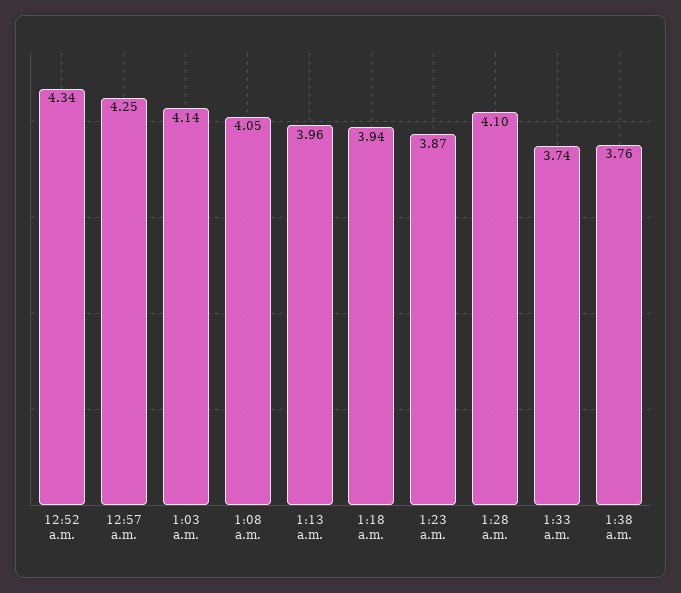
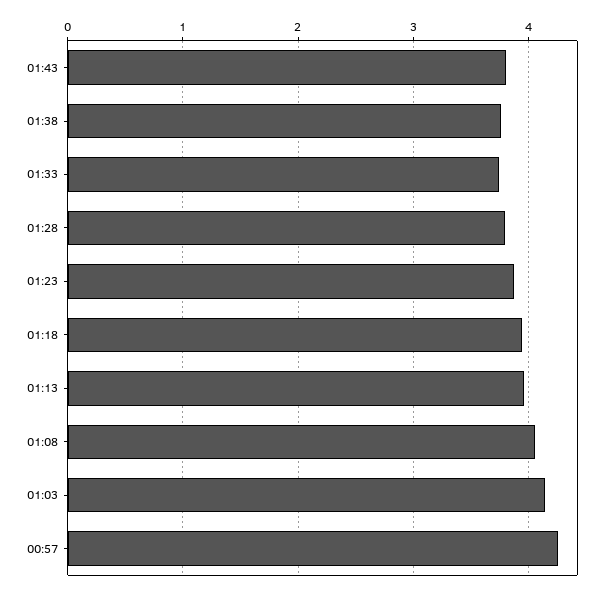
12:52 a.m.: 4.34 -> none
1:28 a.m.: 4.1 -> 3.8
01:43: none -> 3.8

